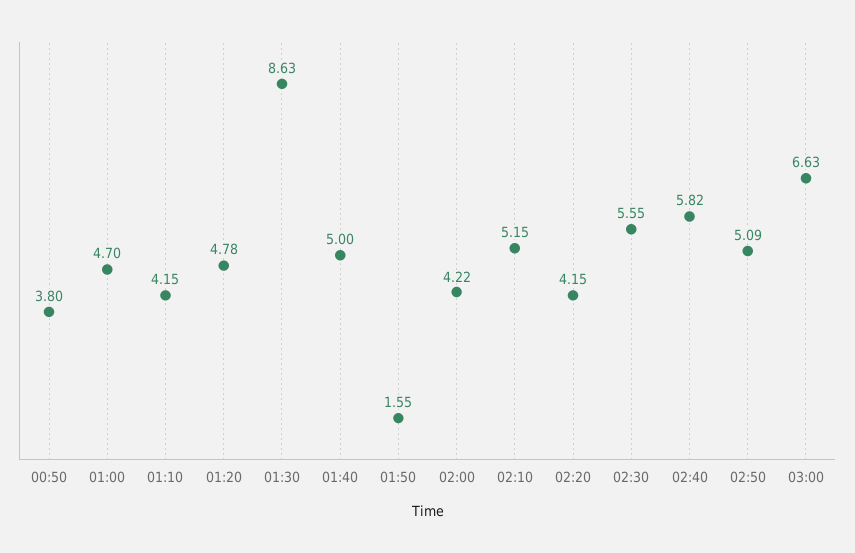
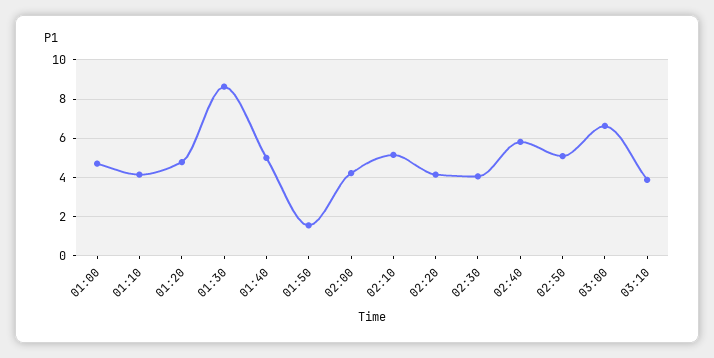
00:50: 3.8 -> none
02:30: 5.55 -> 4
03:10: none -> 4

